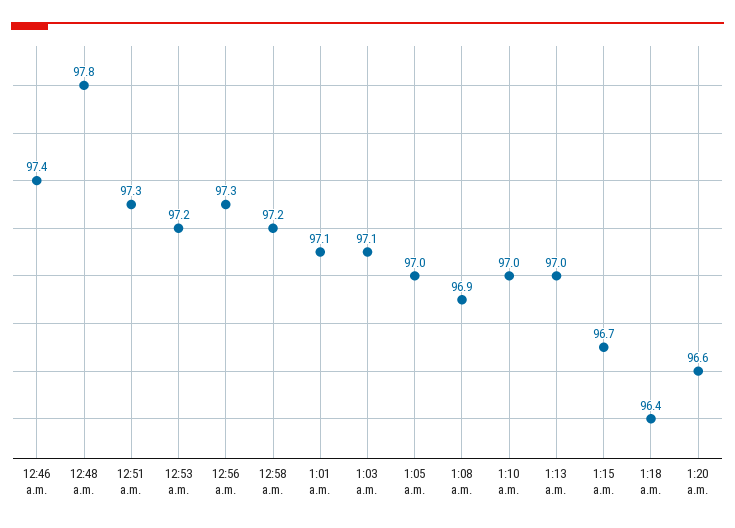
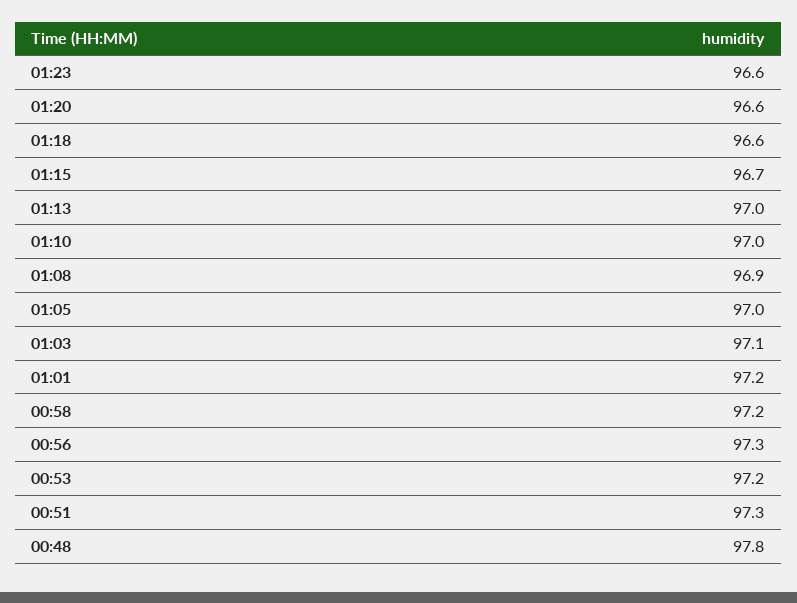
12:46 a.m.: 97.4 -> none
1:01 a.m.: 97.1 -> 97.2
1:18 a.m.: 96.4 -> 96.6
01:23: none -> 96.6

